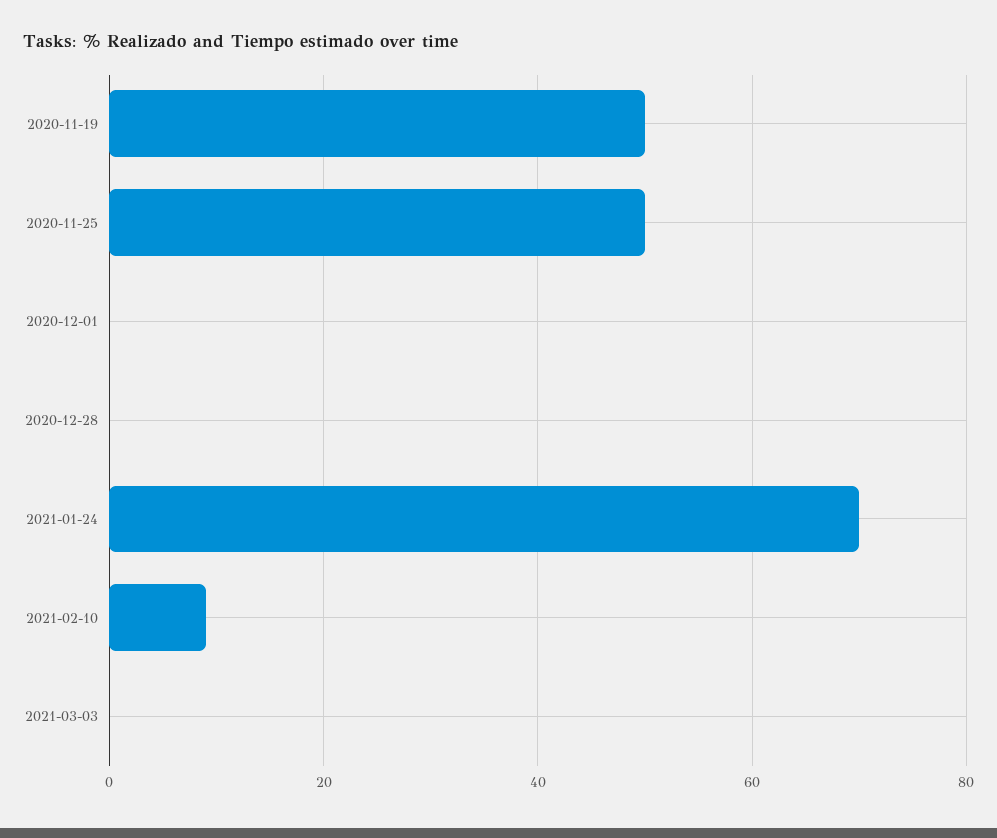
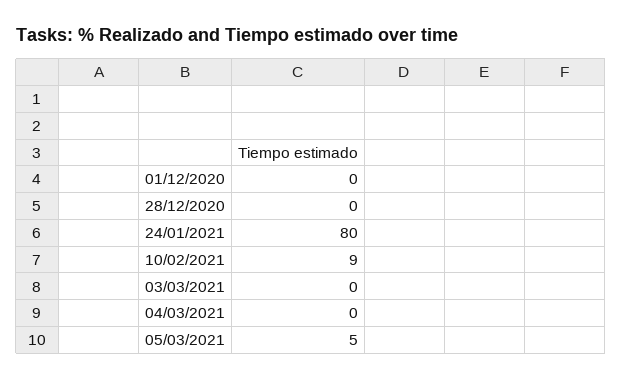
2020-11-19: 50 -> none
2020-11-25: 50 -> none
2021-01-24: 70 -> 80
04/03/2021: none -> 0
05/03/2021: none -> 5

